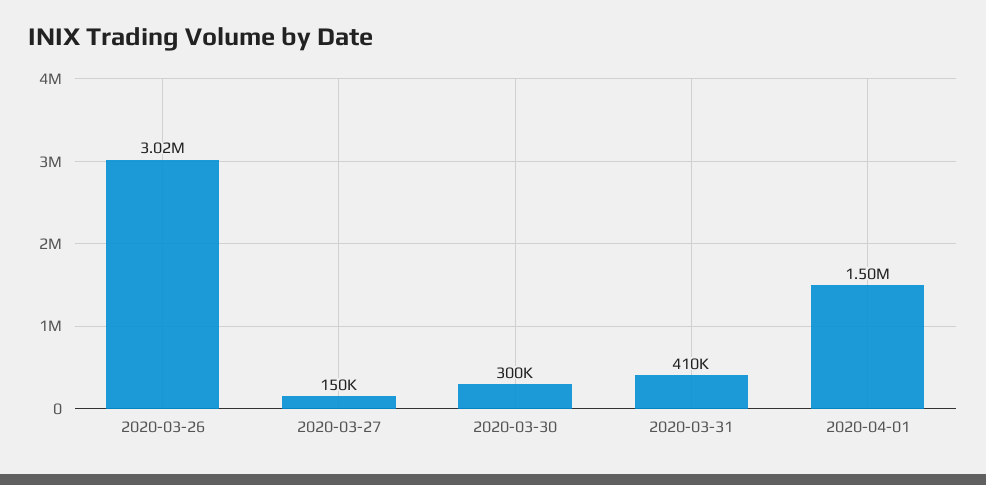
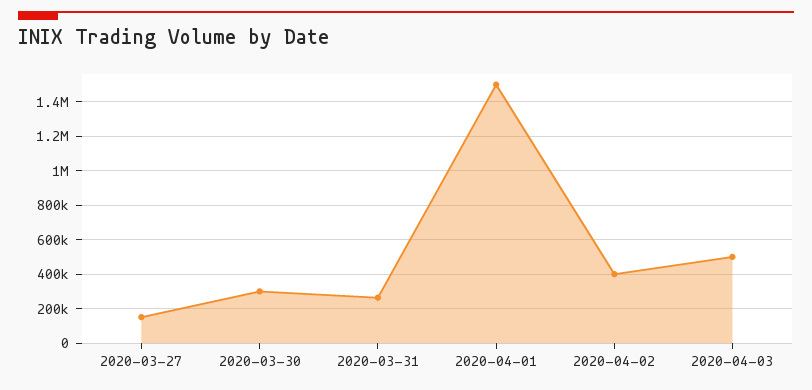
2020-03-26: 3020000 -> none
2020-03-31: 410000 -> 250000
2020-04-02: none -> 400000
2020-04-03: none -> 500000

